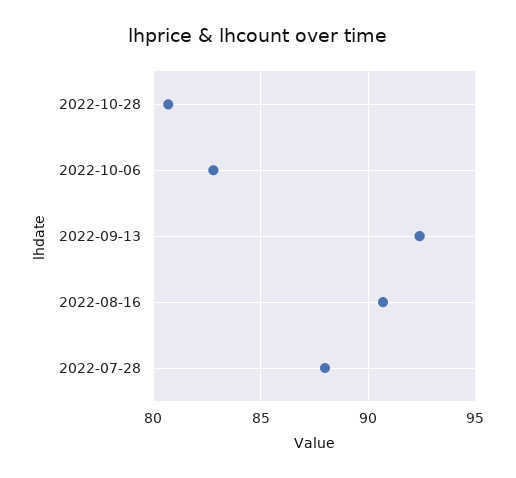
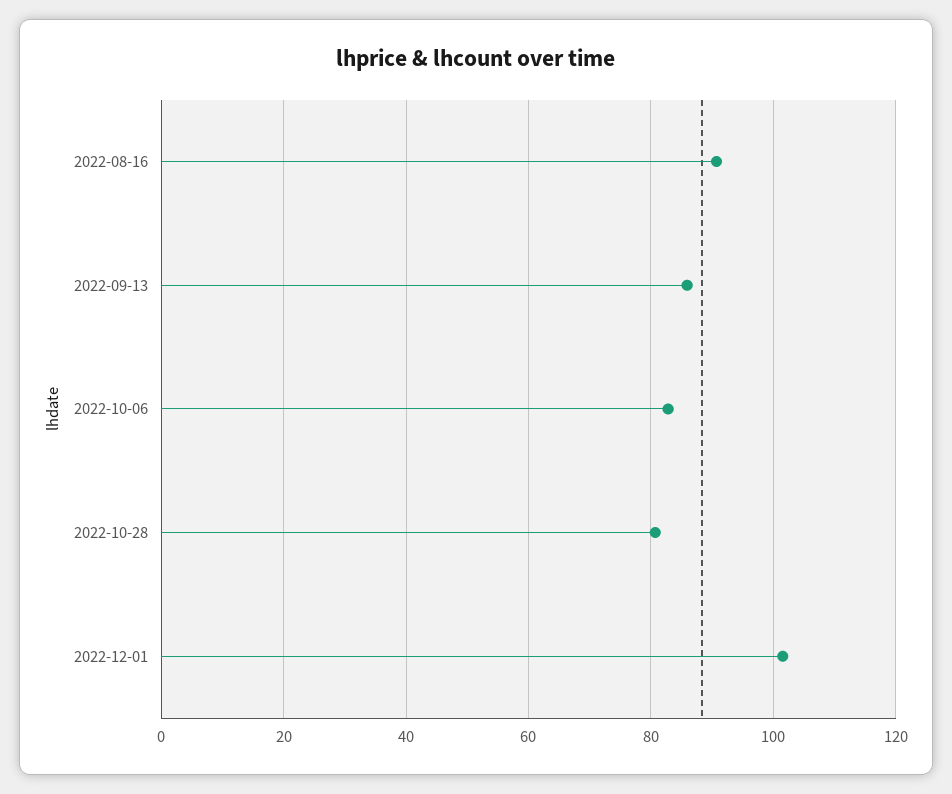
2022-09-13: 92.5 -> 86
2022-07-28: 88 -> none
2022-12-01: none -> 102

